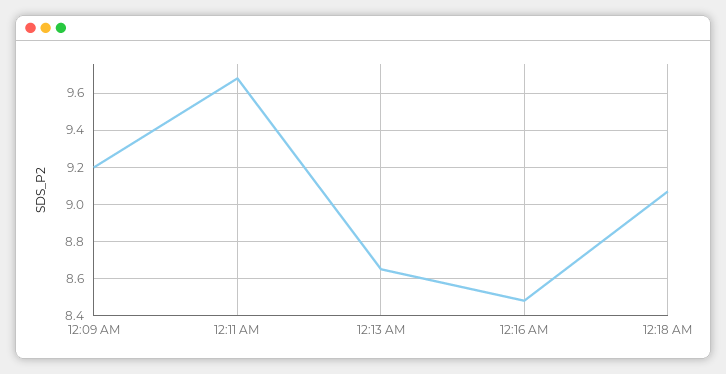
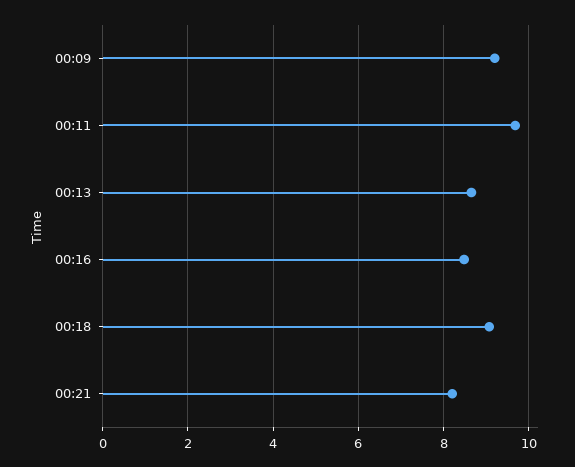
00:21: none -> 8.2

